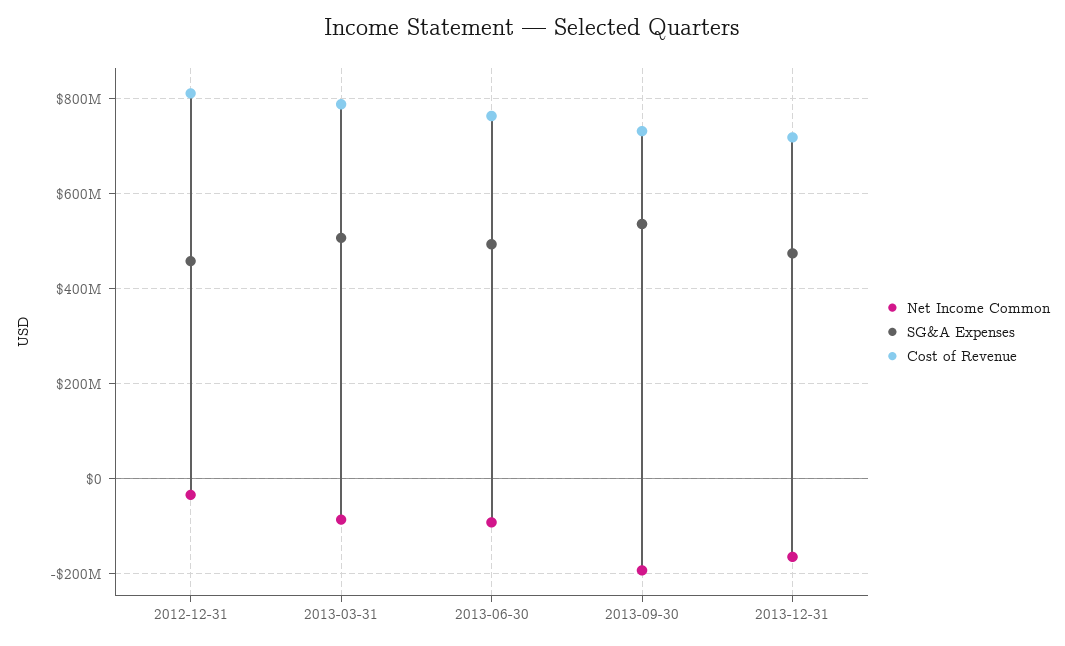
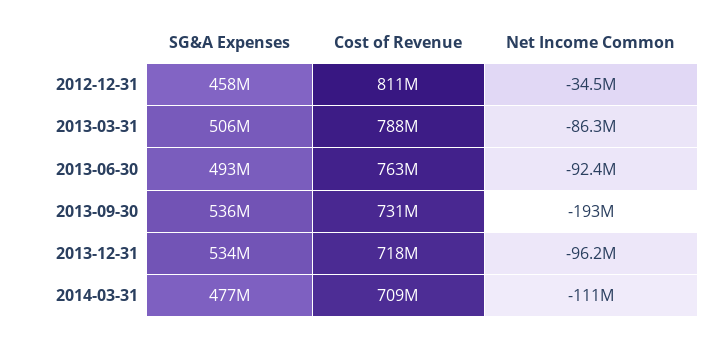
Net Income Common, 2013-12-31: -160000000 -> -96200000
SG&A Expenses, 2013-12-31: 480000000 -> 534000000
SG&A Expenses, 2014-03-31: none -> 477000000
Cost of Revenue, 2014-03-31: none -> 709000000
Net Income Common, 2014-03-31: none -> -111000000

